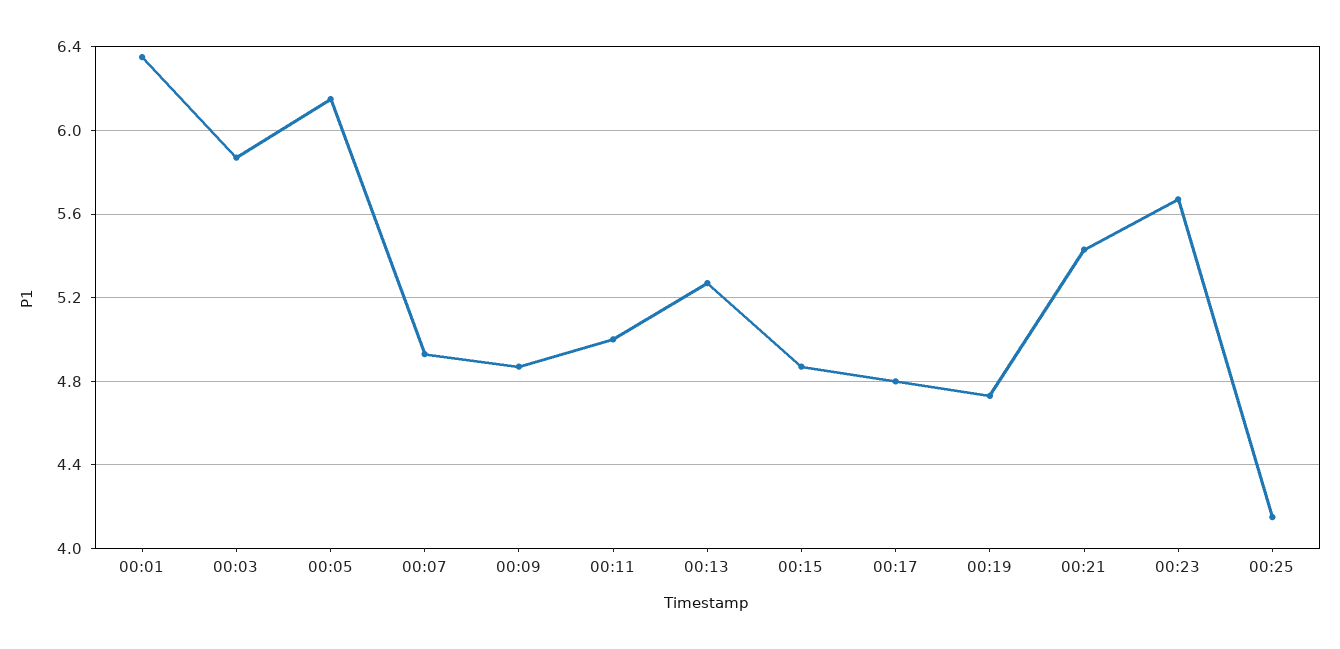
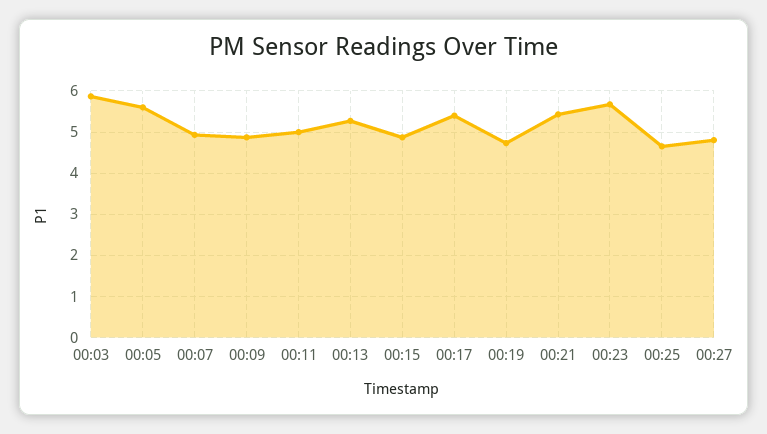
00:01: 6.35 -> none
00:05: 6.15 -> 5.6
00:17: 4.8 -> 5.4
00:25: 4.15 -> 4.6
00:27: none -> 4.8

